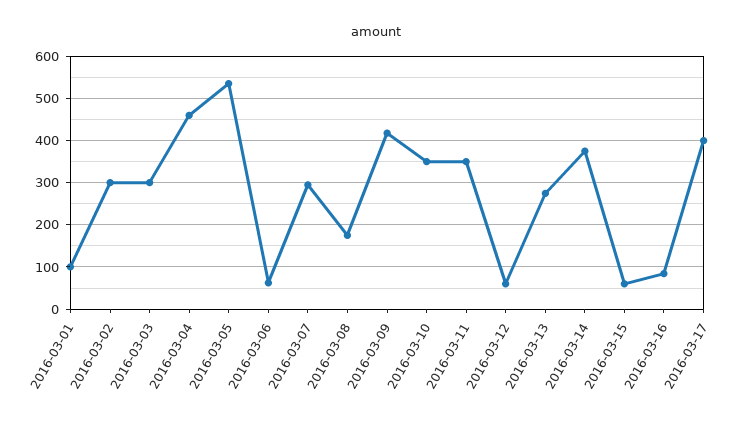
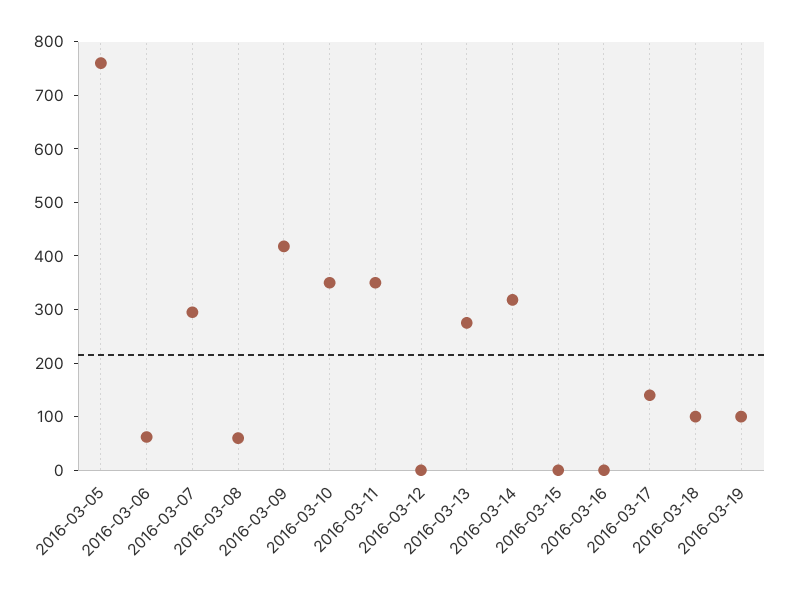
2016-03-01: 100 -> none
2016-03-02: 300 -> none
2016-03-03: 300 -> none
2016-03-04: 460 -> none
2016-03-05: 540 -> 760
2016-03-08: 180 -> 60
2016-03-12: 60 -> 0
2016-03-14: 380 -> 320
2016-03-15: 60 -> 0
2016-03-16: 80 -> 0
2016-03-17: 400 -> 140
2016-03-18: none -> 100
2016-03-19: none -> 100

